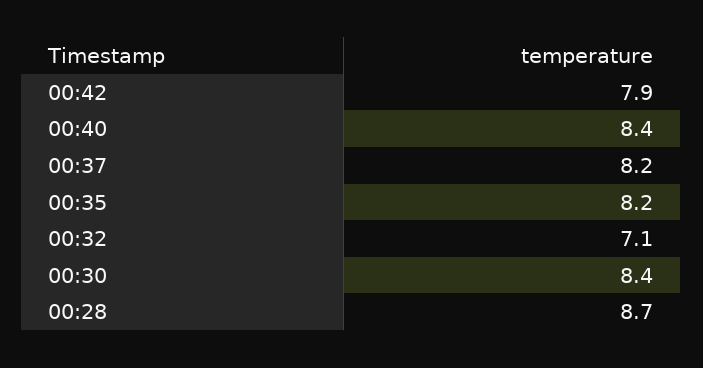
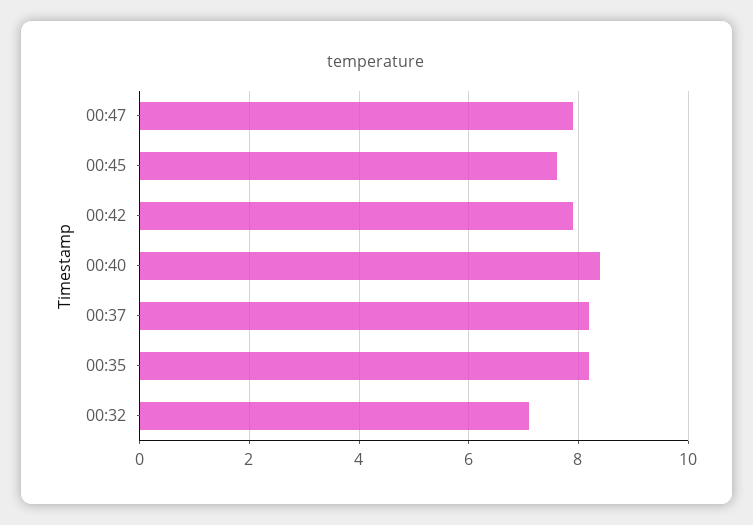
00:30: 8.4 -> none
00:28: 8.7 -> none
00:47: none -> 8
00:45: none -> 7.5

